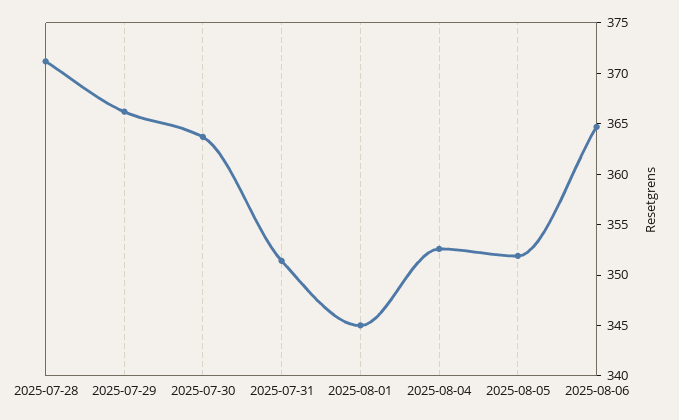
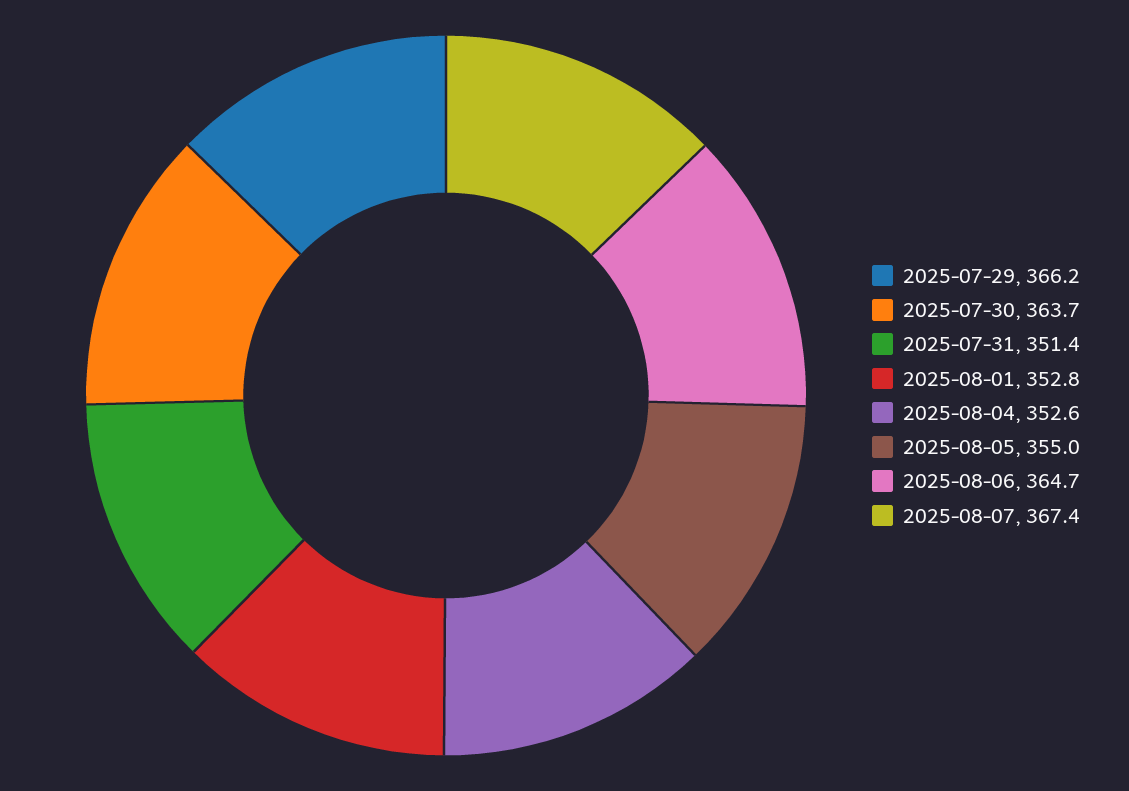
2025-07-28: 371 -> none
2025-08-01: 345 -> 352.8
2025-08-05: 352 -> 355
2025-08-07: none -> 367.4

